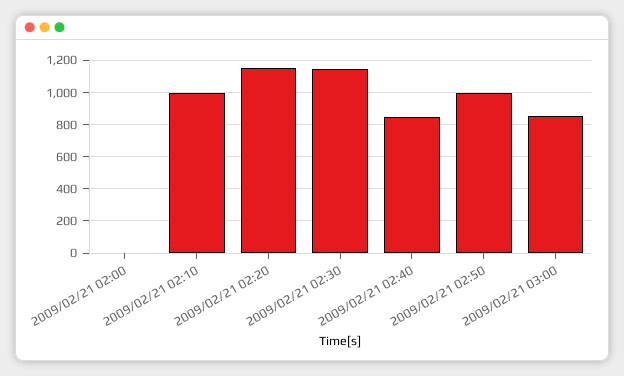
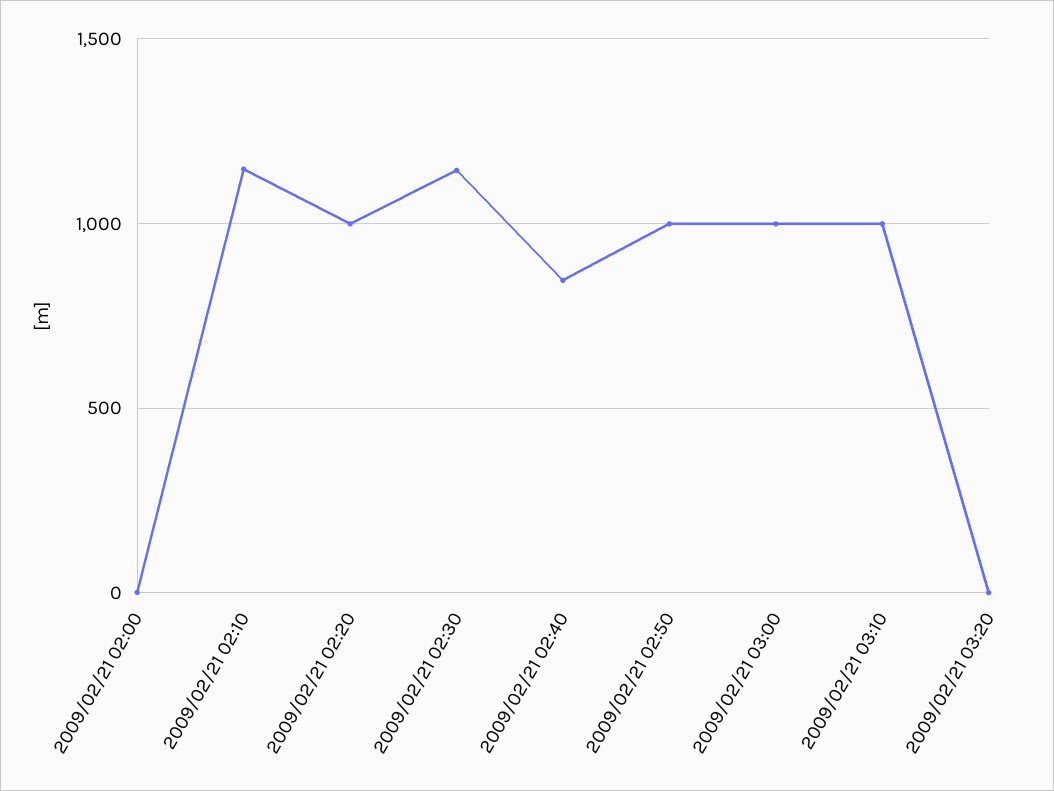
2009/02/21 02:10: 1000 -> 1150
2009/02/21 02:20: 1150 -> 1000
2009/02/21 03:00: 850 -> 1000
2009/02/21 03:10: none -> 1000
2009/02/21 03:20: none -> 0

